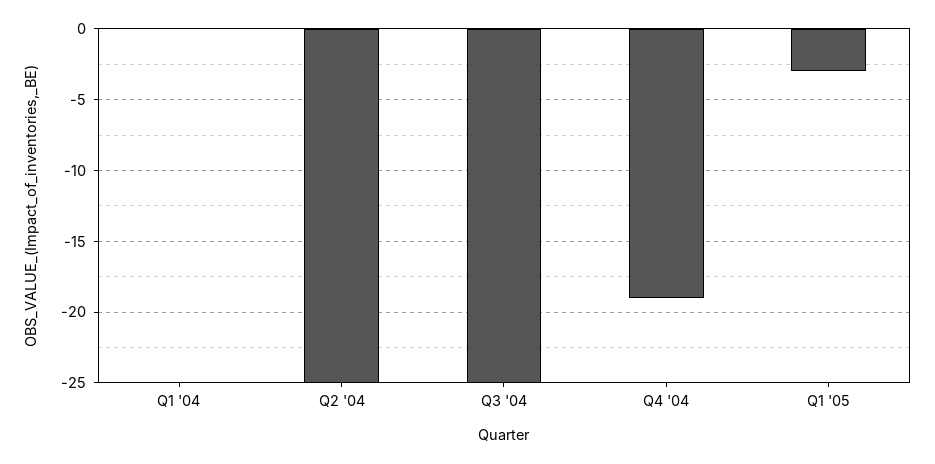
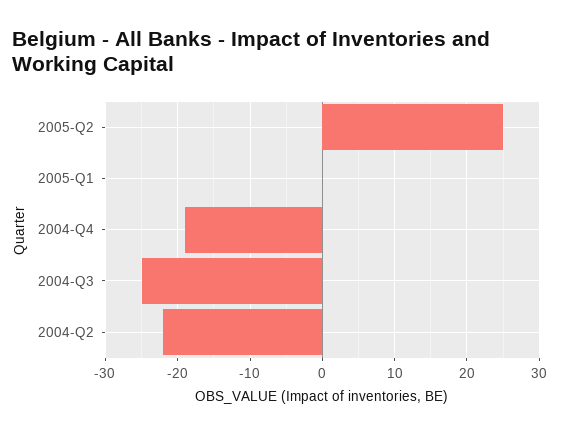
Q1 '04: 0 -> none
Q2 '04: -25 -> -22
Q1 '05: -3 -> 0
2005-Q2: none -> 25

